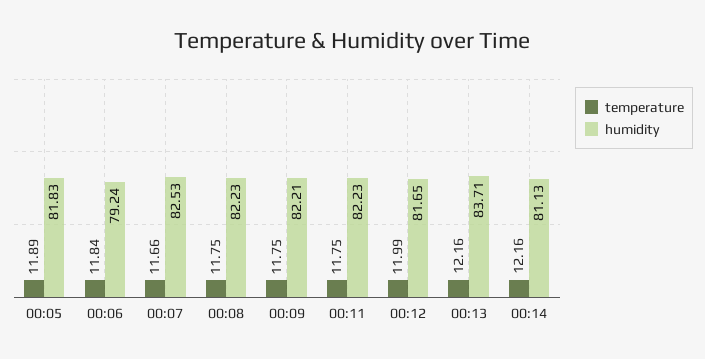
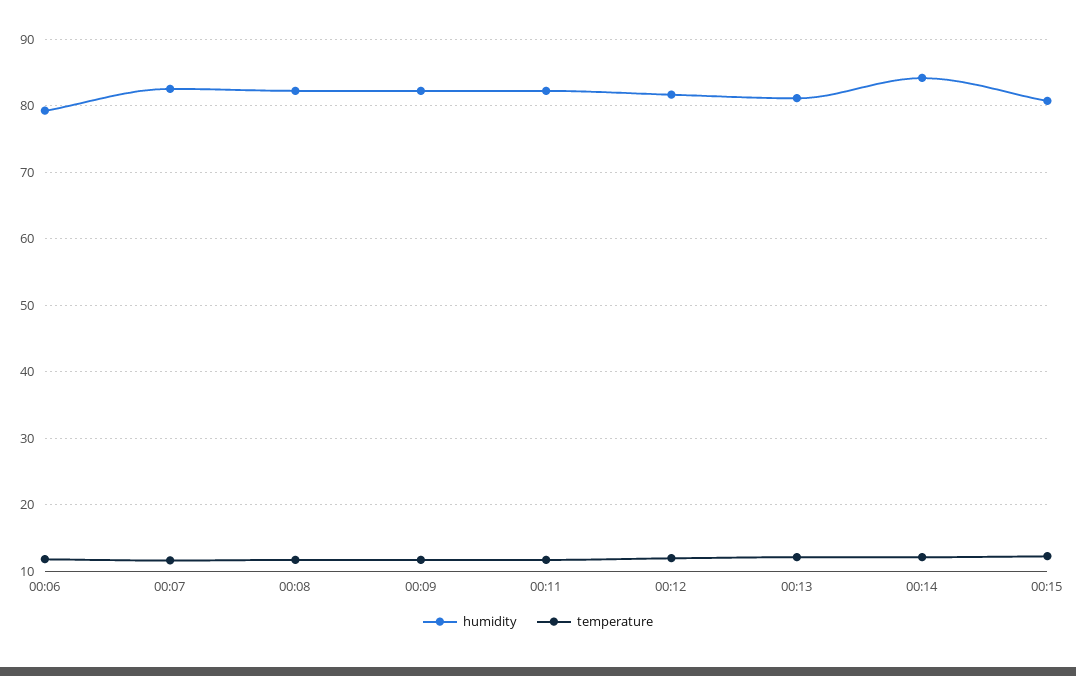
temperature, 00:05: 11.89 -> none
humidity, 00:05: 81.83 -> none
humidity, 00:13: 83.71 -> 81
humidity, 00:14: 81.13 -> 84
humidity, 00:15: none -> 81
temperature, 00:15: none -> 12

